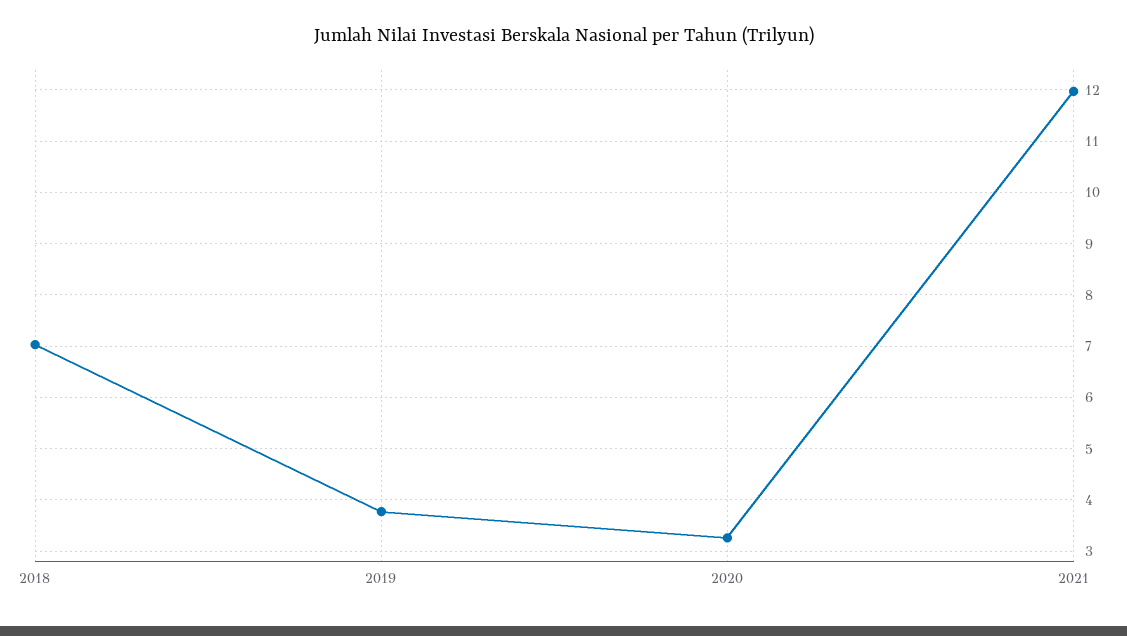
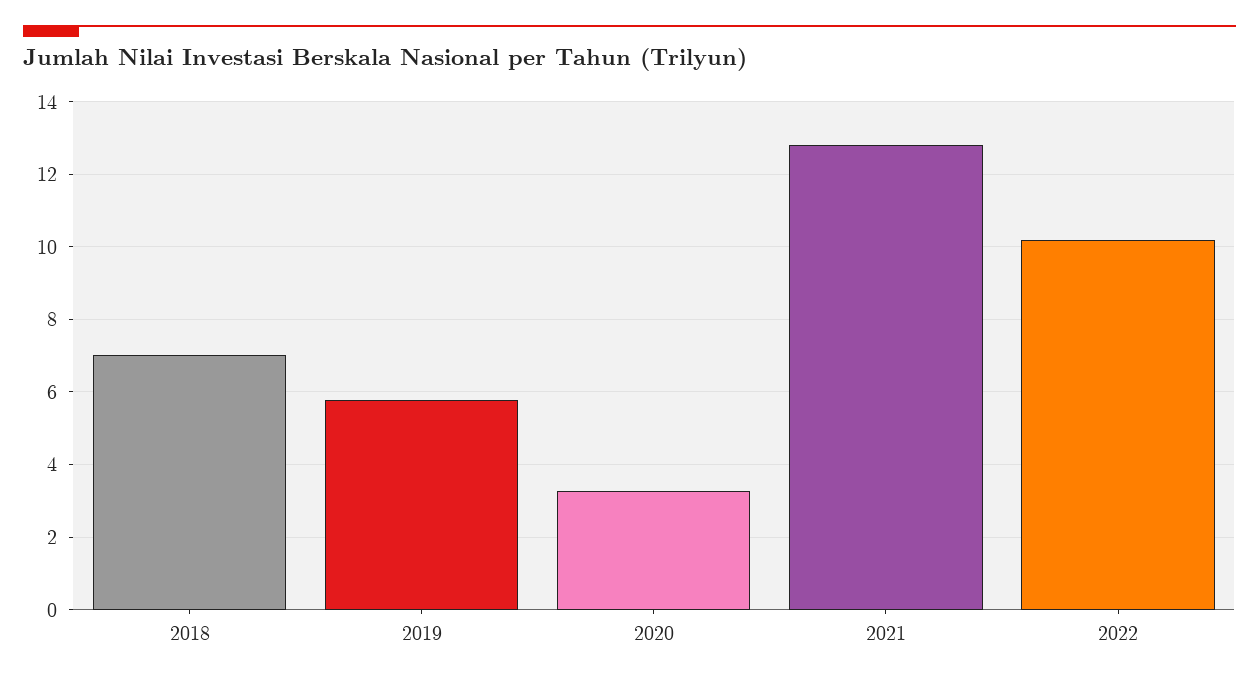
2019: 3.8 -> 5.8
2021: 12 -> 12.8
2022: none -> 10.2

